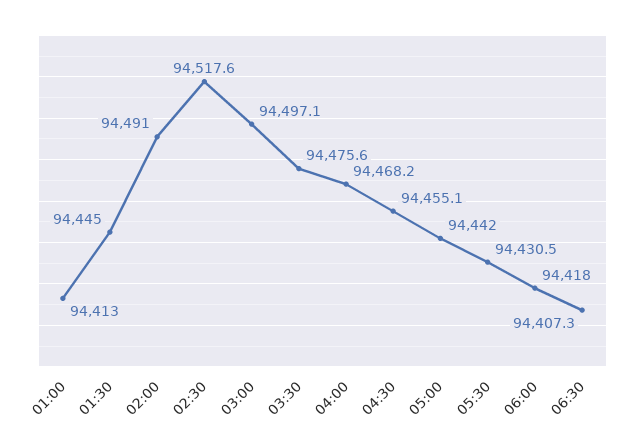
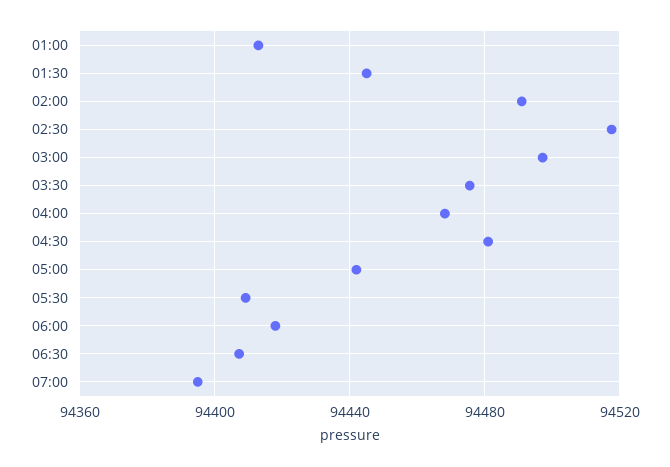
04:30: 94455.1 -> 94480
05:30: 94430.5 -> 94410
07:00: none -> 94395

